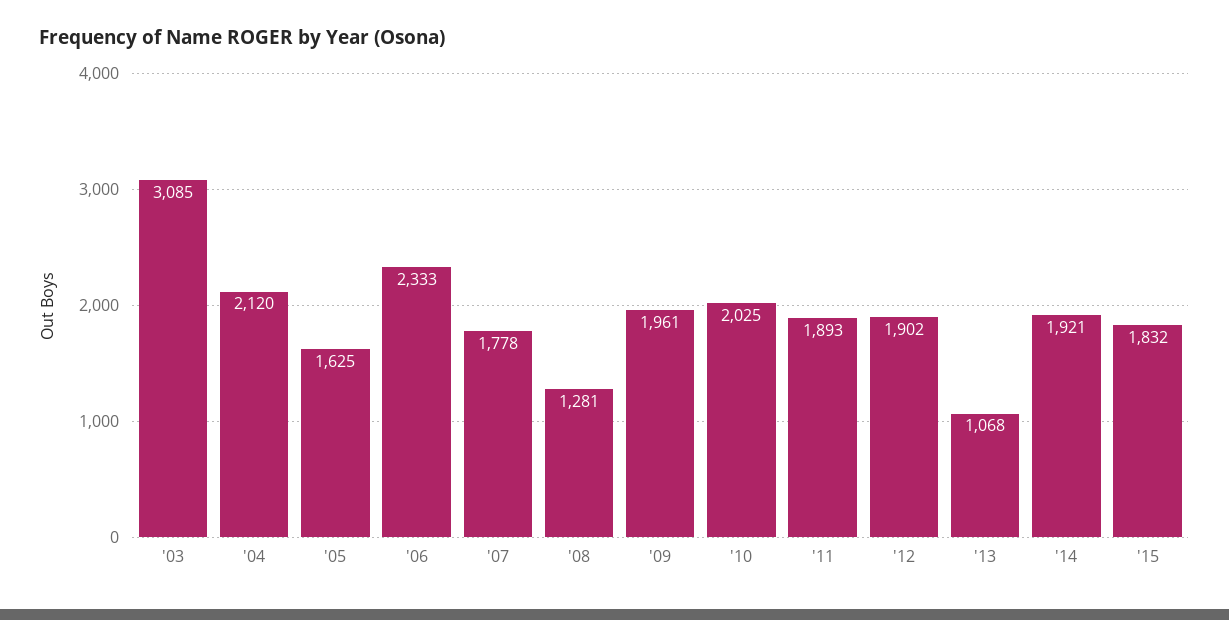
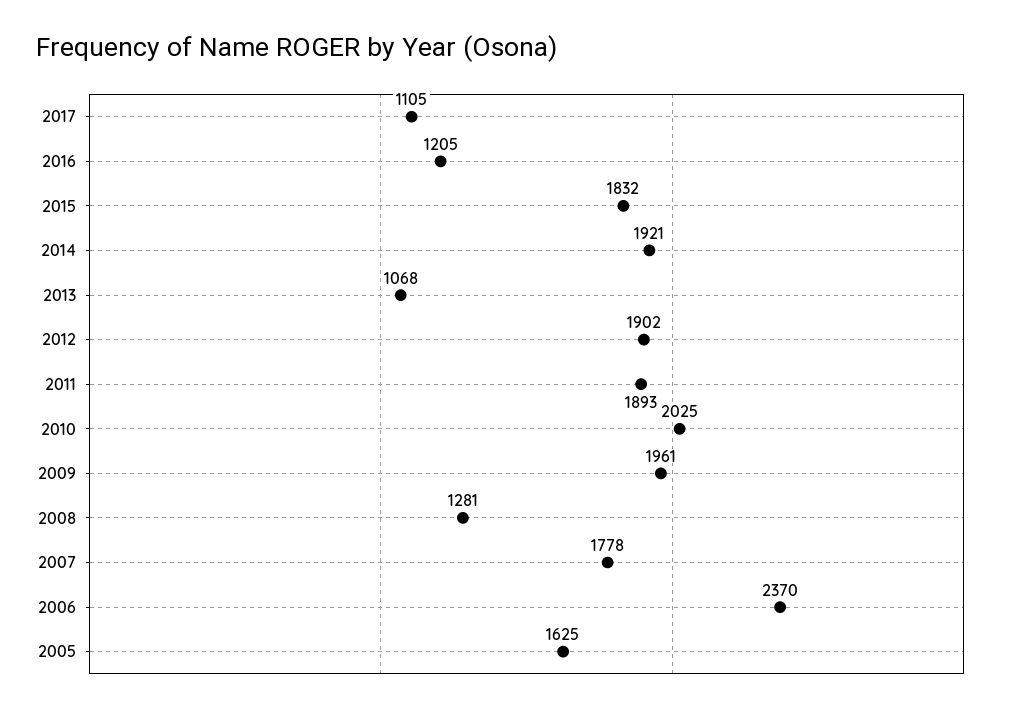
'03: 3085 -> none
'04: 2120 -> none
'06: 2333 -> 2370
2017: none -> 1105
2016: none -> 1205

